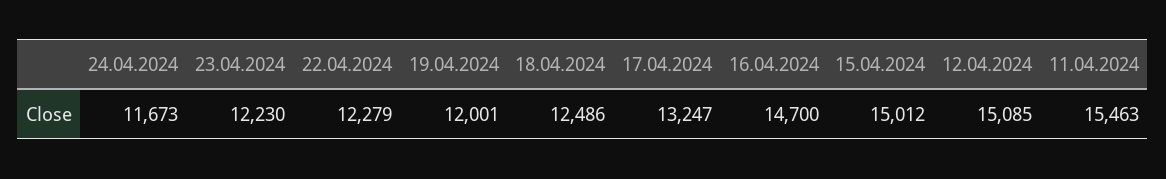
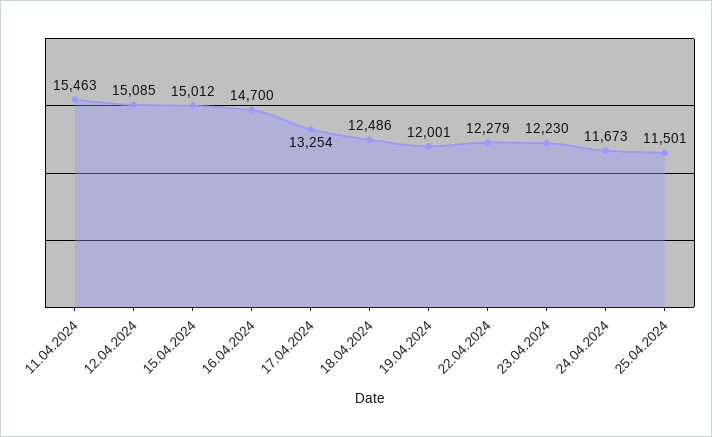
17.04.2024: 13247 -> 13254
25.04.2024: none -> 11501

